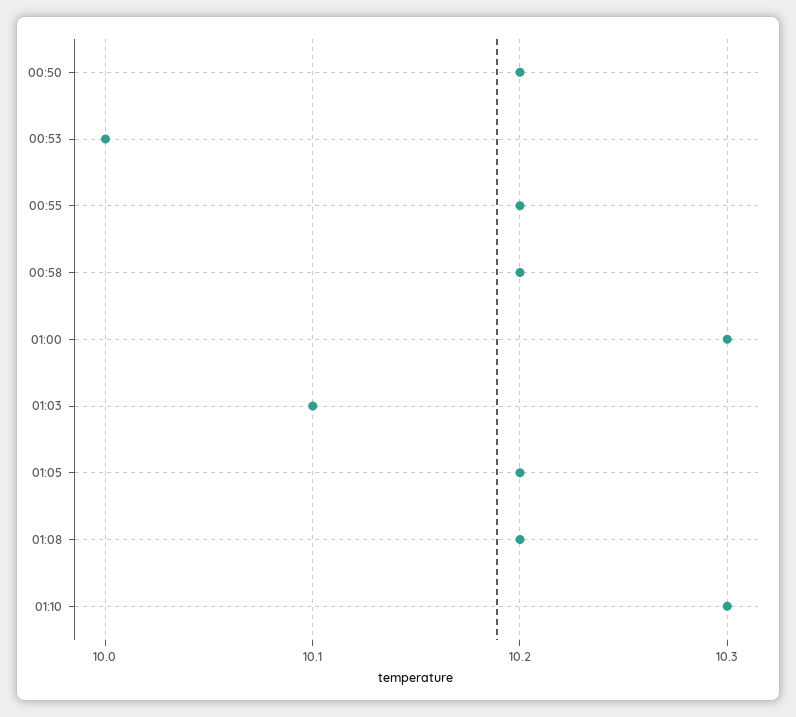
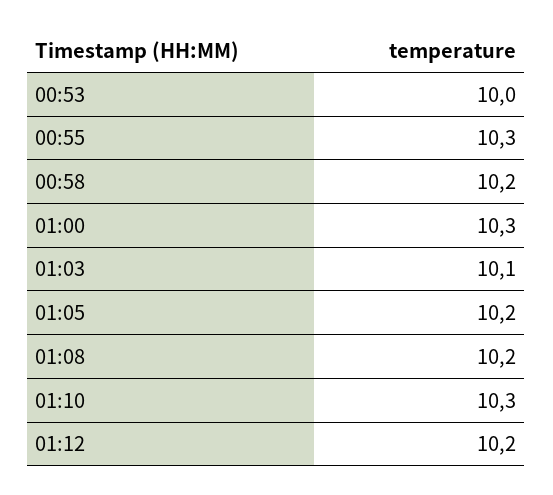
00:50: 10.2 -> none
00:55: 10.2 -> 10.3
01:12: none -> 10.2

